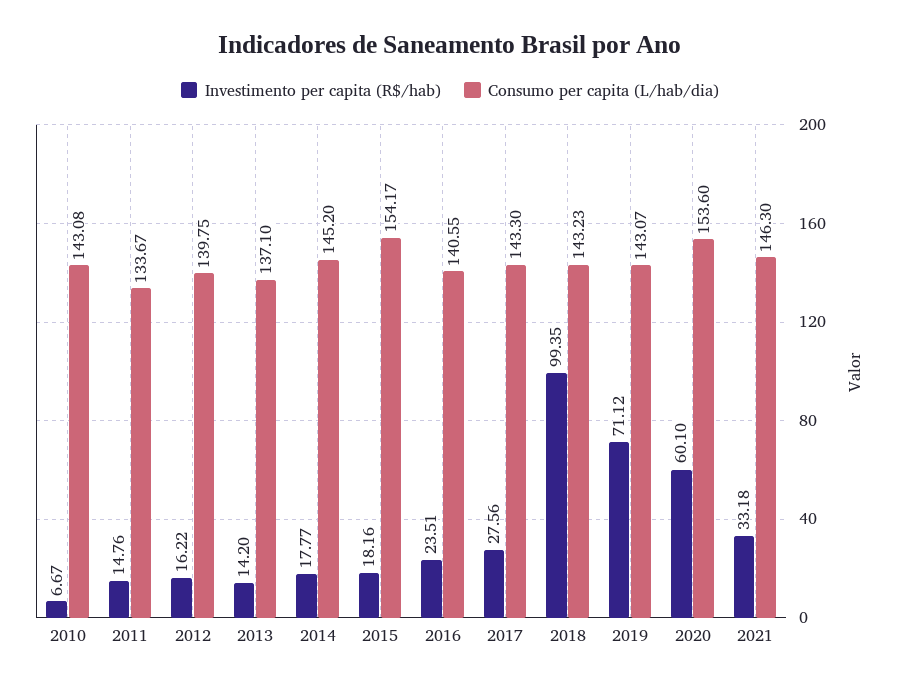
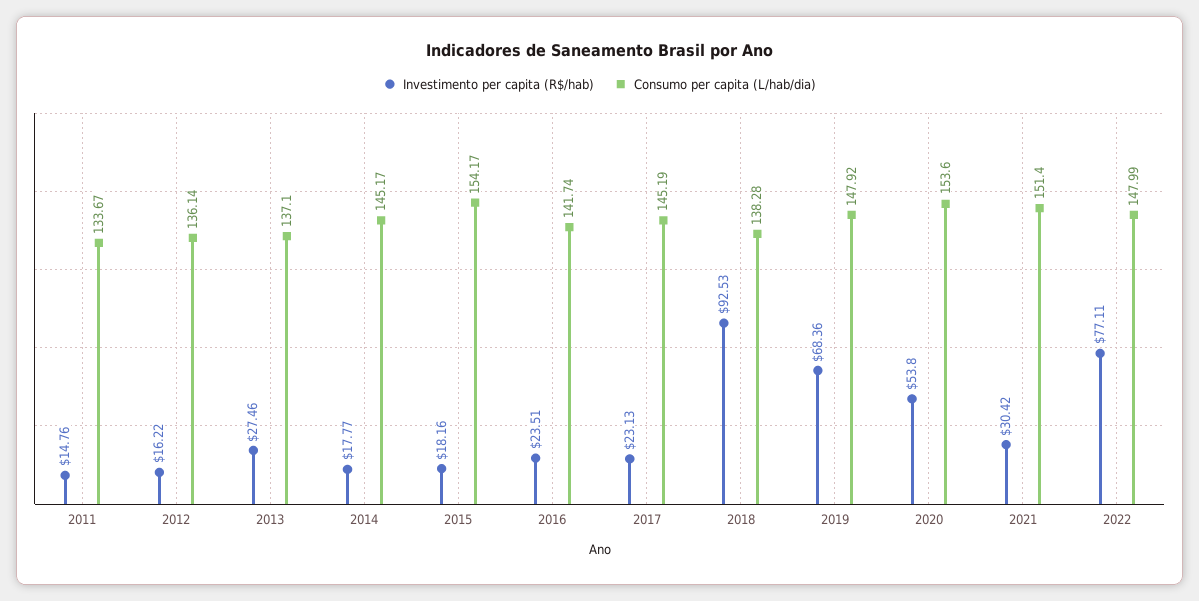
Investimento per capita (R$/hab), 2010: 6.67 -> none
Consumo per capita (L/hab/dia), 2010: 143.08 -> none
Consumo per capita (L/hab/dia), 2012: 139.75 -> 136.14
Investimento per capita (R$/hab), 2013: 14.2 -> 27.46
Consumo per capita (L/hab/dia), 2014: 145.2 -> 145.17
Consumo per capita (L/hab/dia), 2016: 140.55 -> 141.74
Investimento per capita (R$/hab), 2017: 27.56 -> 23.13
Consumo per capita (L/hab/dia), 2017: 143.3 -> 145.19
Investimento per capita (R$/hab), 2018: 99.35 -> 92.53
Consumo per capita (L/hab/dia), 2018: 143.23 -> 138.28
Investimento per capita (R$/hab), 2019: 71.12 -> 68.36
Consumo per capita (L/hab/dia), 2019: 143.07 -> 147.92
Investimento per capita (R$/hab), 2020: 60.1 -> 53.8
Investimento per capita (R$/hab), 2021: 33.18 -> 30.42
Consumo per capita (L/hab/dia), 2021: 146.3 -> 151.4
Investimento per capita (R$/hab), 2022: none -> 77.11
Consumo per capita (L/hab/dia), 2022: none -> 147.99

